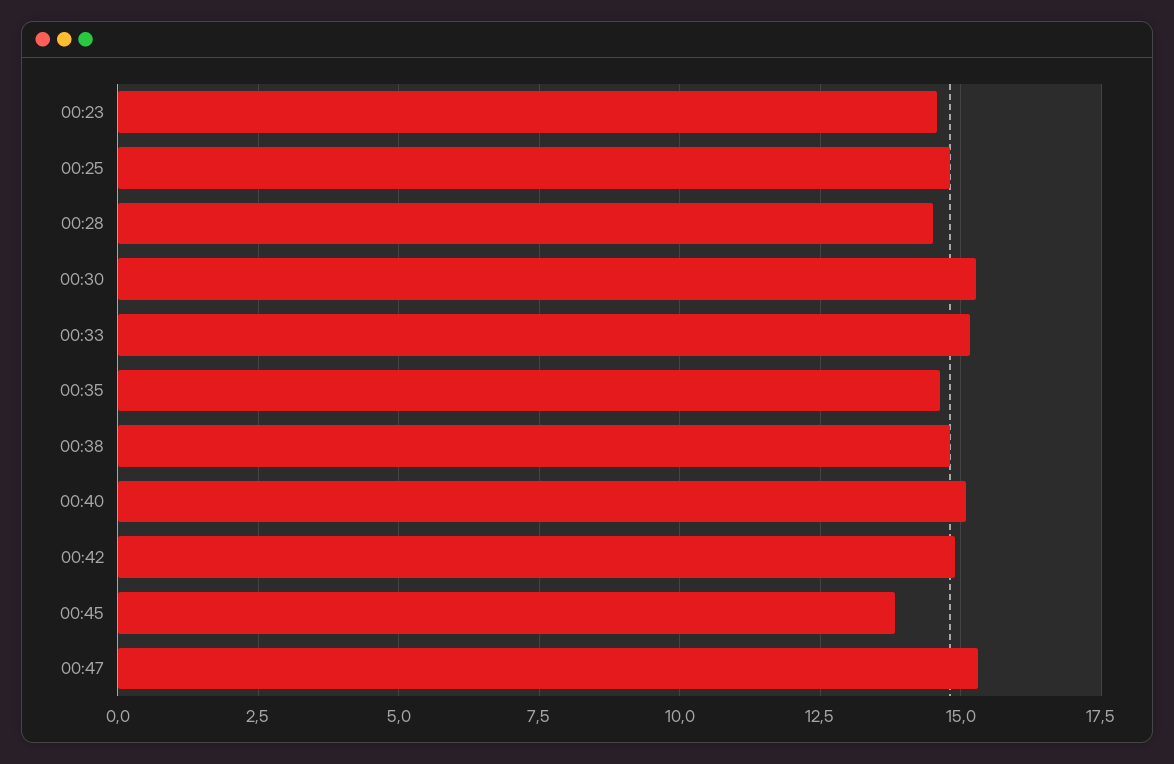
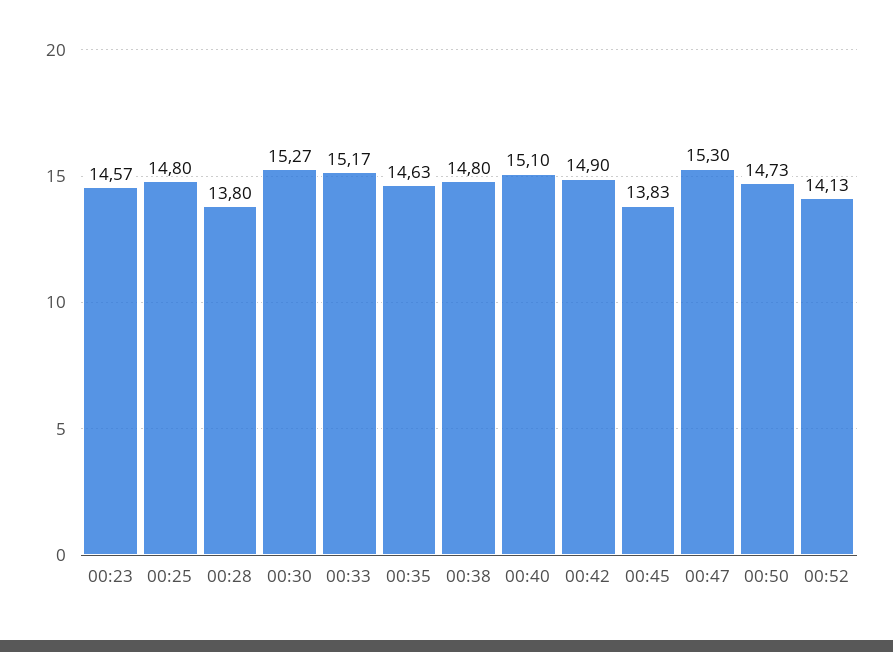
00:28: 14.5 -> 13.8
00:50: none -> 14.73
00:52: none -> 14.13

